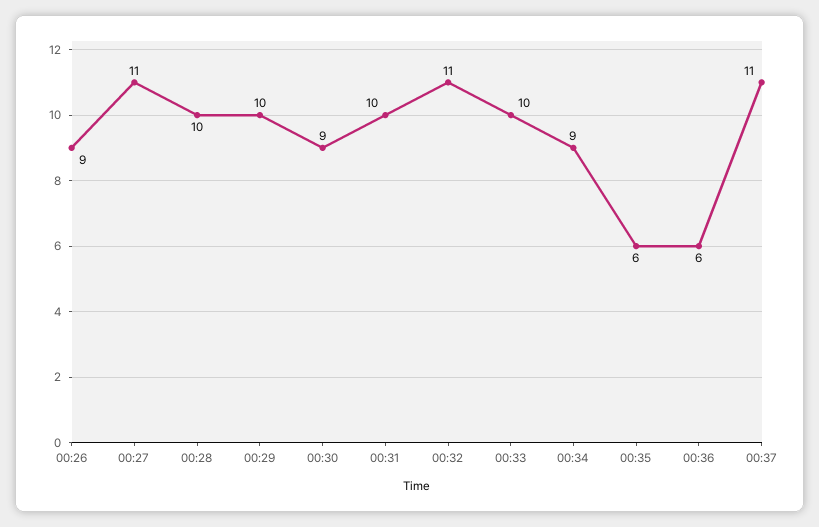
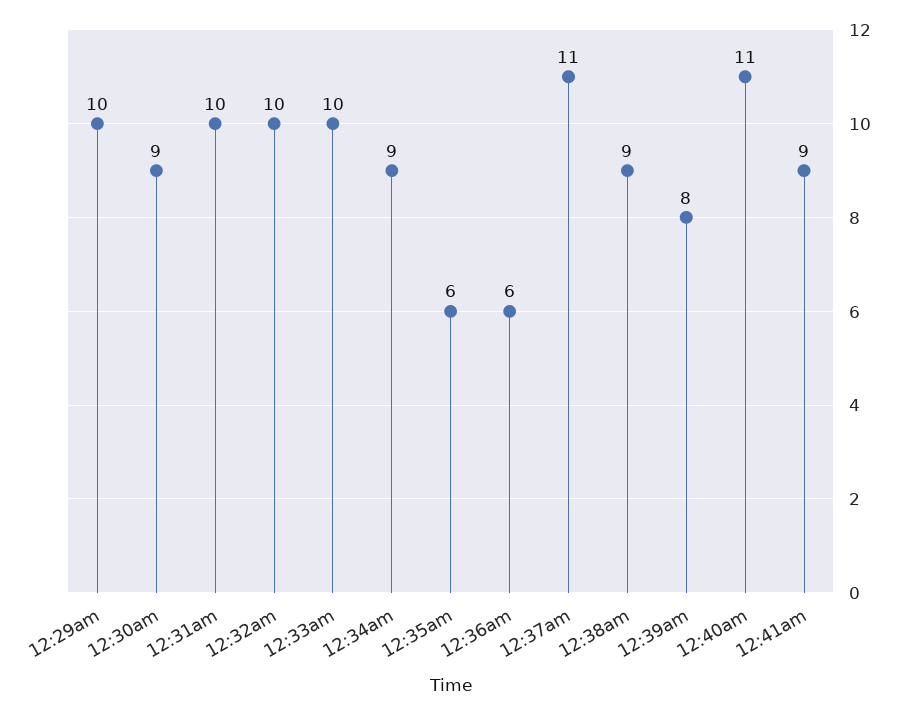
00:26: 9 -> none
00:27: 11 -> none
00:28: 10 -> none
00:32: 11 -> 10
12:38am: none -> 9
12:39am: none -> 8
12:40am: none -> 11
12:41am: none -> 9

